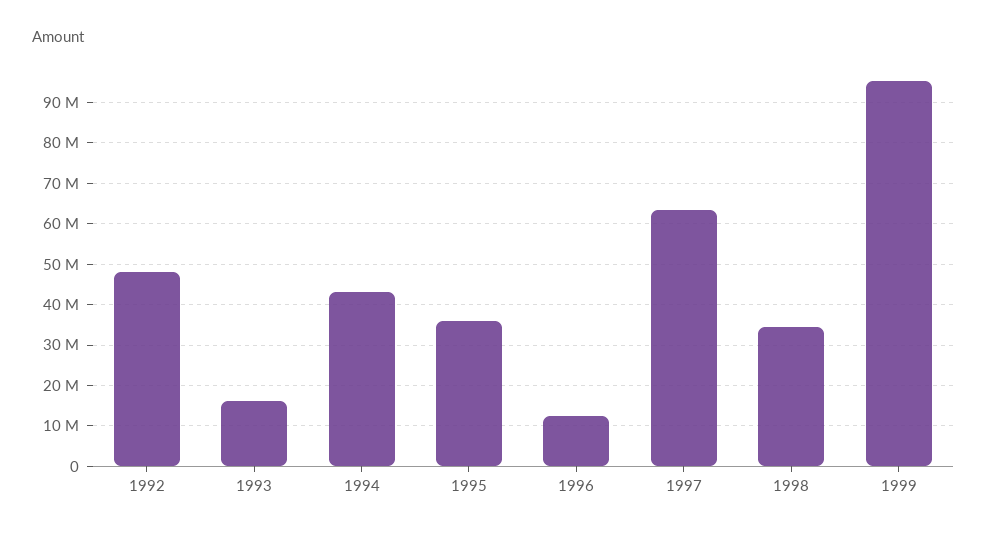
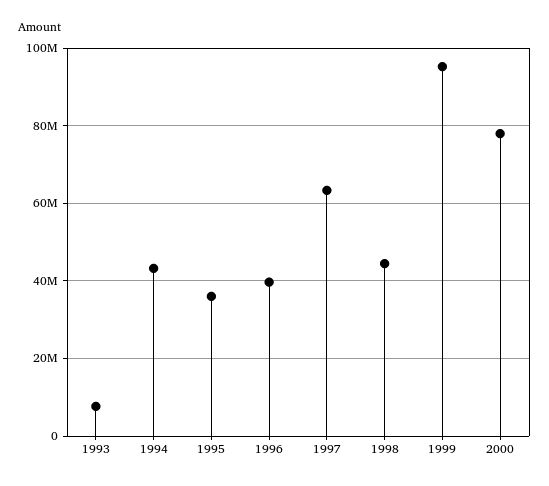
1992: 48000000 -> none
1993: 16000000 -> 8000000
1996: 12000000 -> 40000000
1998: 34000000 -> 44000000
2000: none -> 78000000

